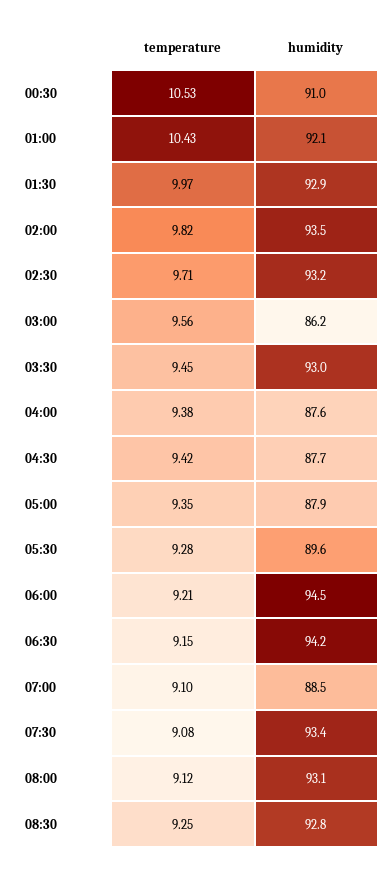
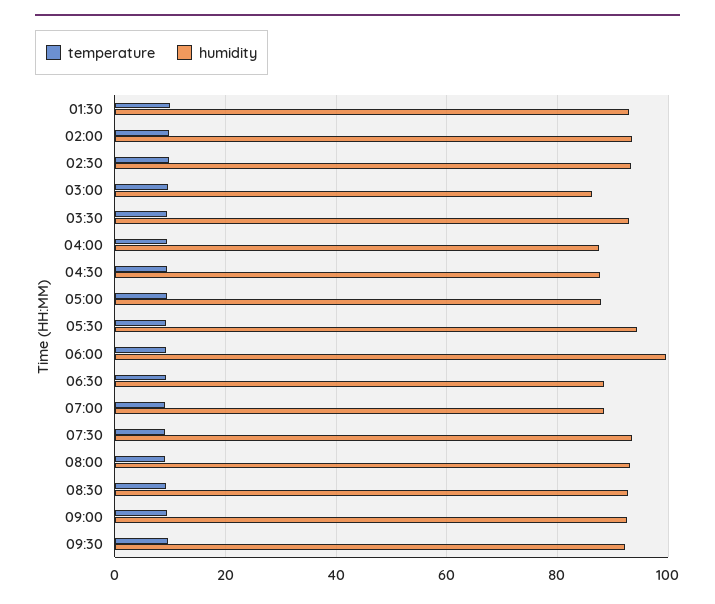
temperature, 00:30: 10.53 -> none
humidity, 00:30: 91 -> none
temperature, 01:00: 10.43 -> none
humidity, 01:00: 92.1 -> none
humidity, 05:30: 89.6 -> 94
humidity, 06:00: 94.5 -> 100
humidity, 06:30: 94.2 -> 88
temperature, 09:00: none -> 10
humidity, 09:00: none -> 92
temperature, 09:30: none -> 10
humidity, 09:30: none -> 92

